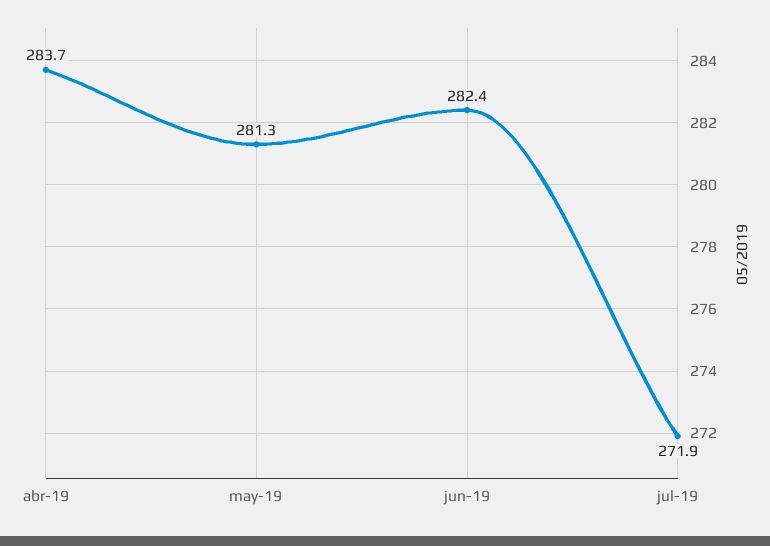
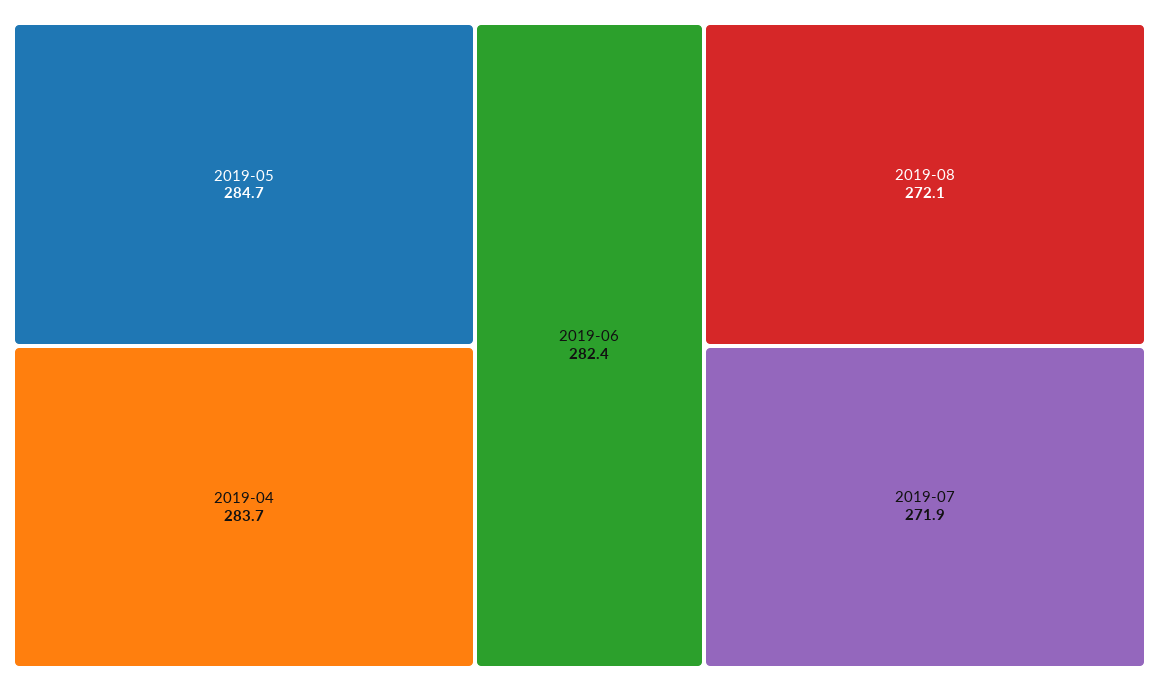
may-19: 281.3 -> 284.7
2019-08: none -> 272.1

